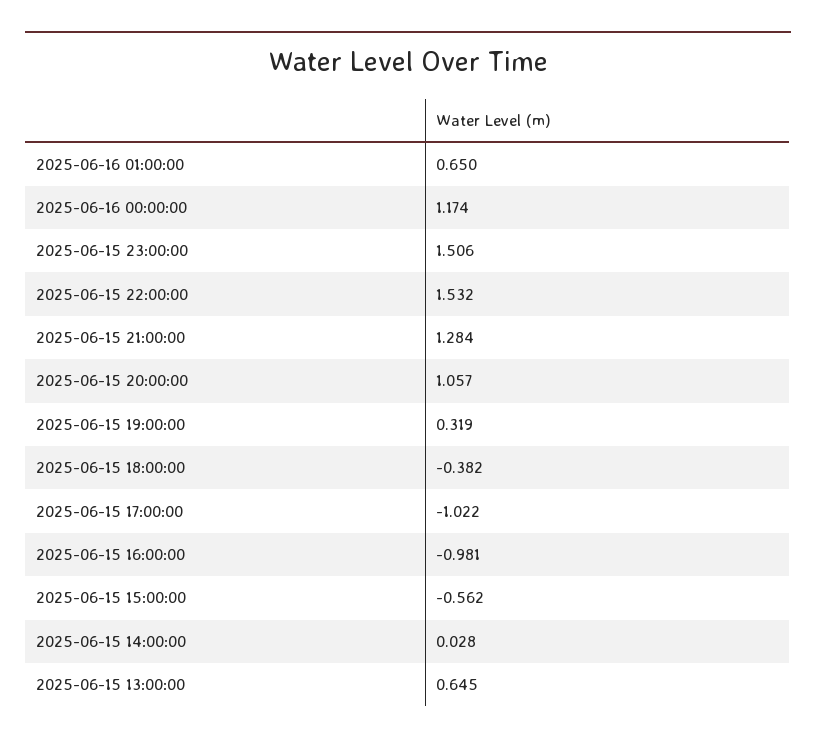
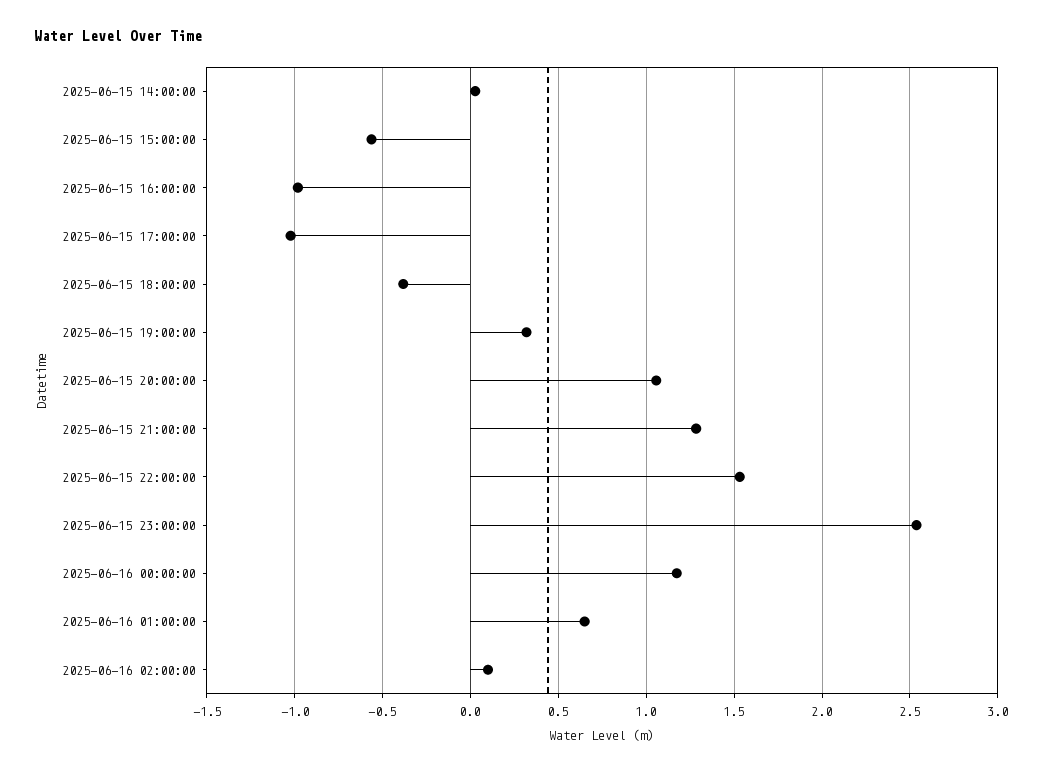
2025-06-15 23:00:00: 1.506 -> 2.55
2025-06-15 13:00:00: 0.645 -> none
2025-06-16 02:00:00: none -> 0.1

